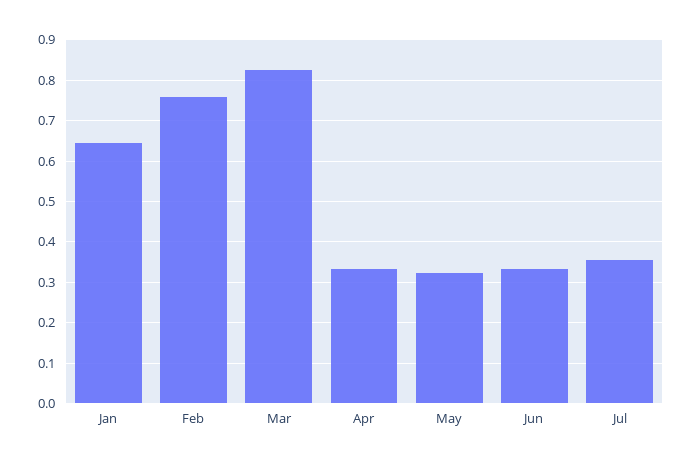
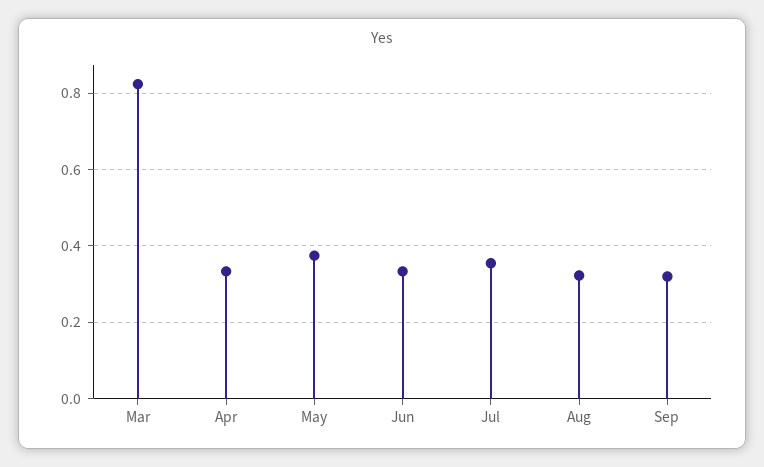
Jan: 0.64 -> none
Feb: 0.76 -> none
May: 0.32 -> 0.38
Aug: none -> 0.32
Sep: none -> 0.32

